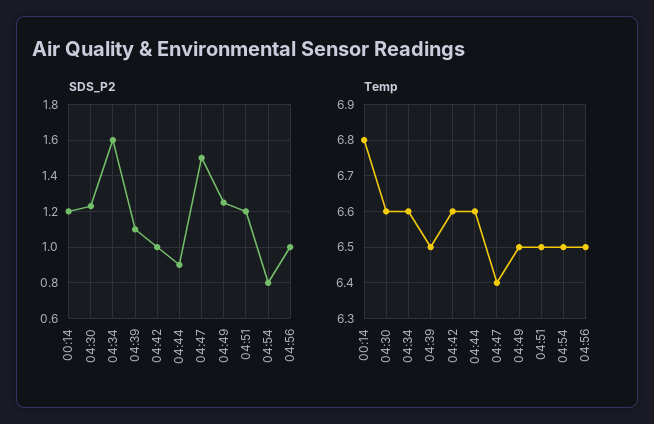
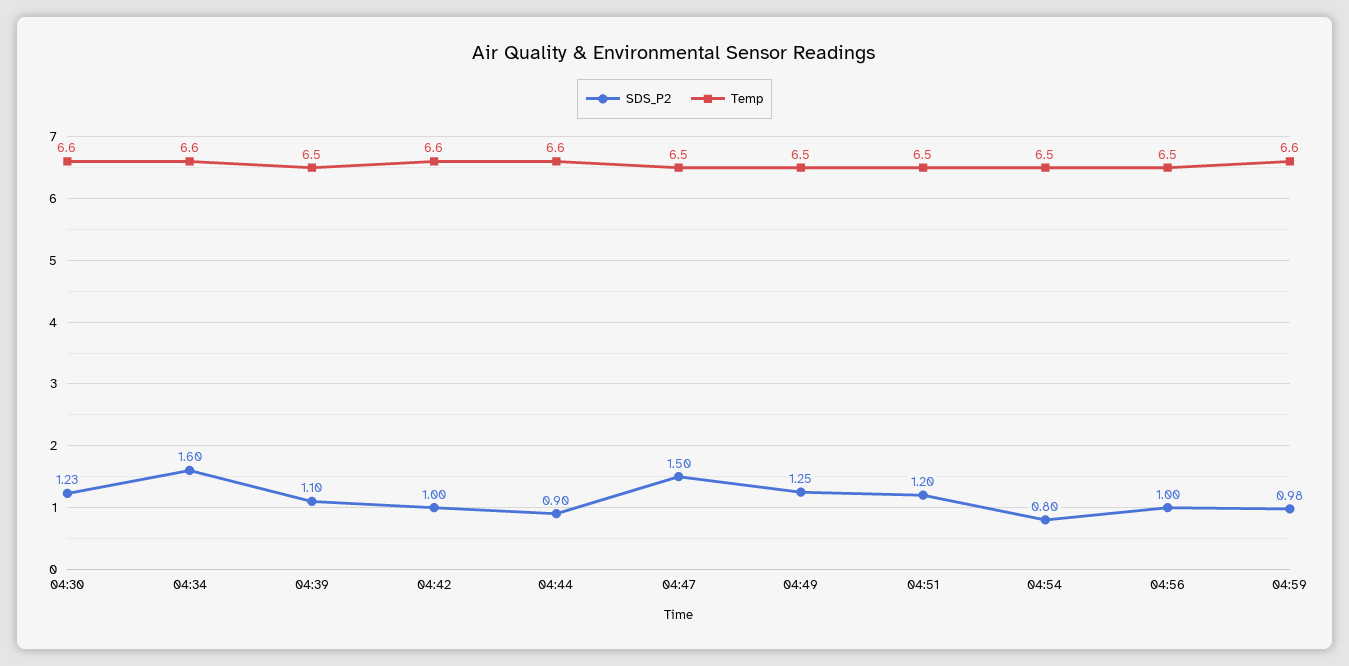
SDS_P2, 00:14: 1.2 -> none
Temp, 00:14: 6.8 -> none
Temp, 04:47: 6.4 -> 6.5
SDS_P2, 04:59: none -> 0.98
Temp, 04:59: none -> 6.6

